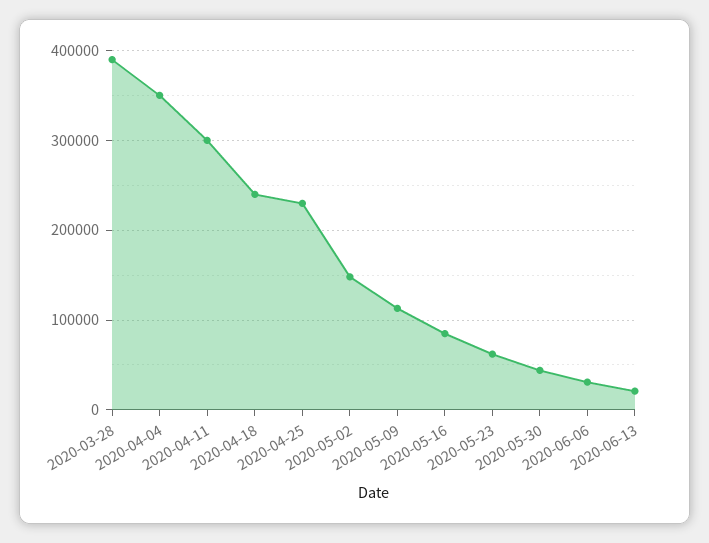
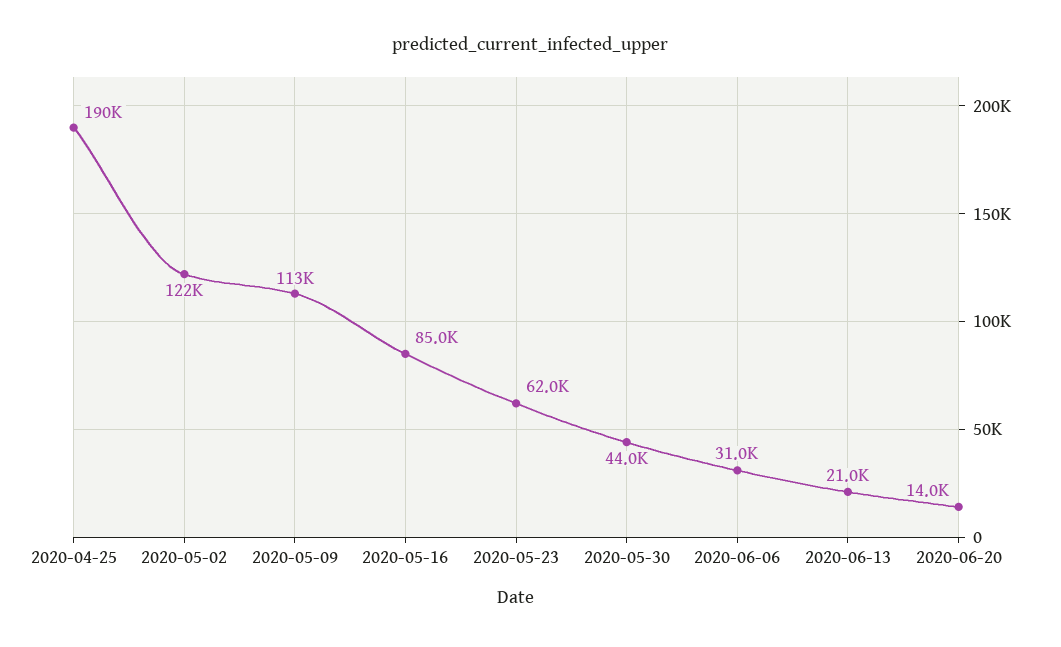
2020-03-28: 390000 -> none
2020-04-04: 350000 -> none
2020-04-11: 300000 -> none
2020-04-18: 240000 -> none
2020-04-25: 230000 -> 190000
2020-05-02: 150000 -> 122000
2020-06-20: none -> 14000

